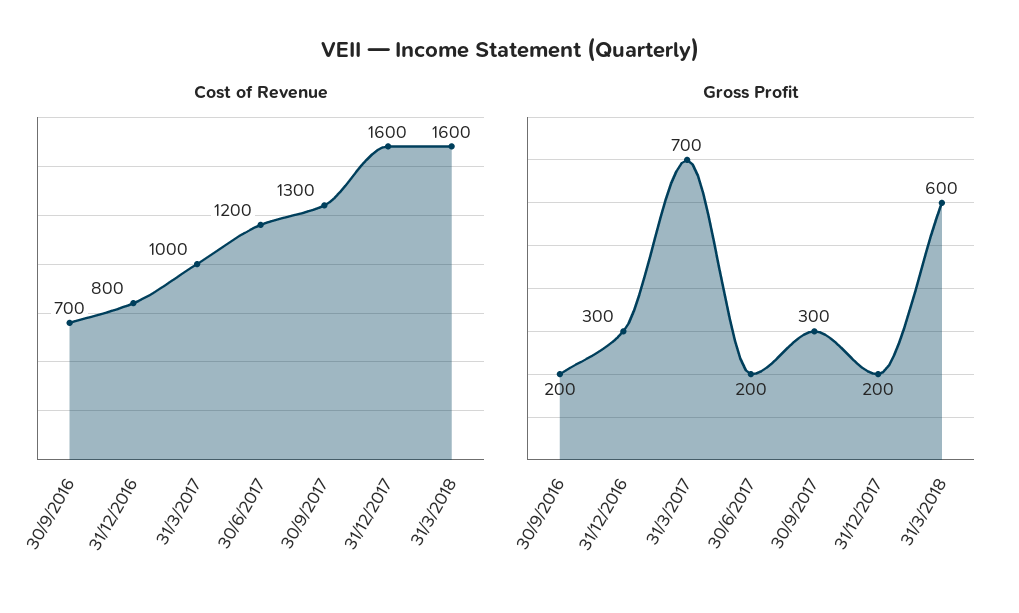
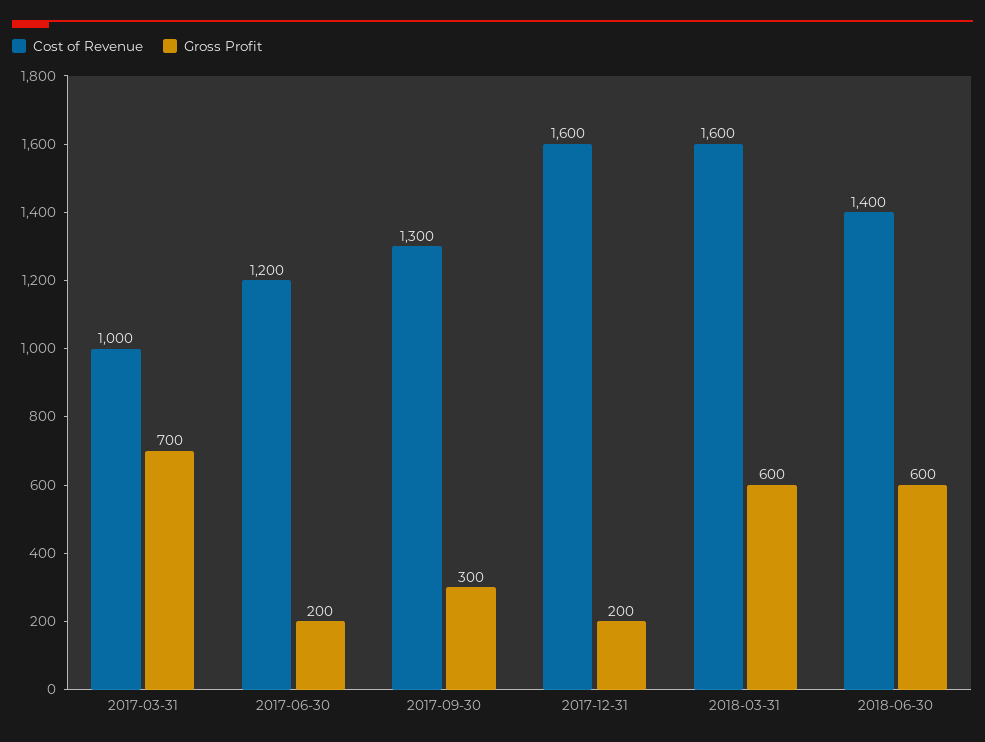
Cost of Revenue, 30/9/2016: 700 -> none
Cost of Revenue, 31/12/2016: 800 -> none
Gross Profit, 30/9/2016: 200 -> none
Gross Profit, 31/12/2016: 300 -> none
Cost of Revenue, 2018-06-30: none -> 1400
Gross Profit, 2018-06-30: none -> 600

